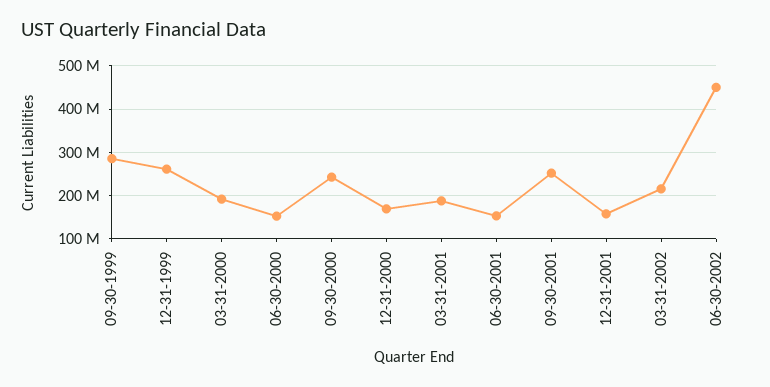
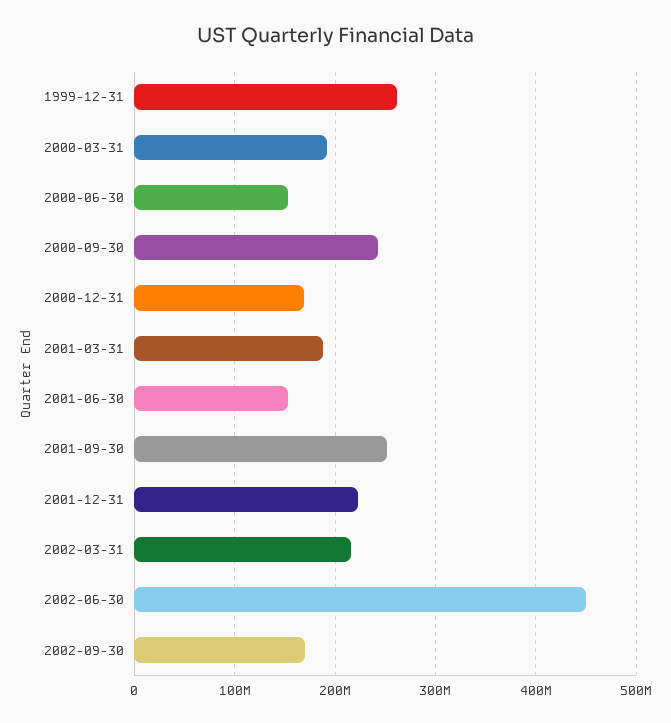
09-30-1999: 280000000 -> none
12-31-2001: 160000000 -> 220000000
2002-09-30: none -> 170000000

